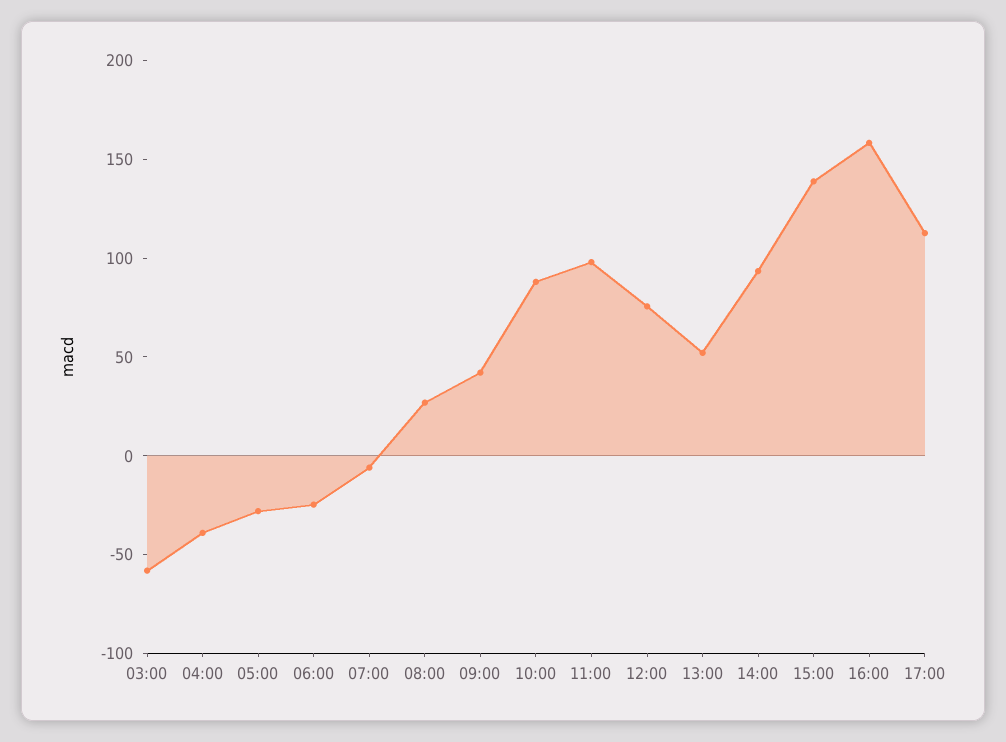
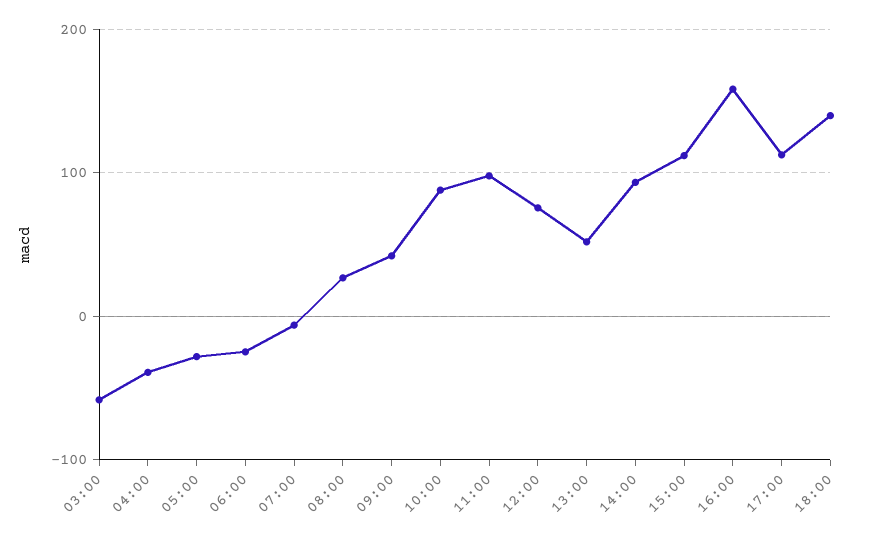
15:00: 140 -> 110
18:00: none -> 140

